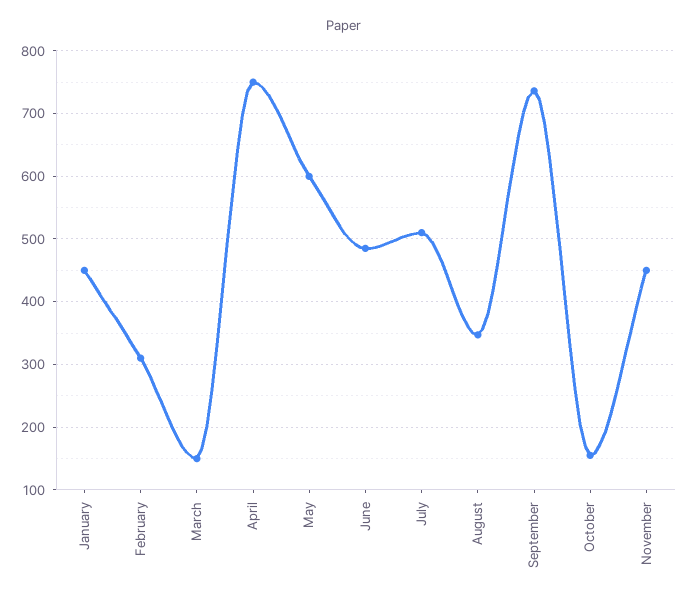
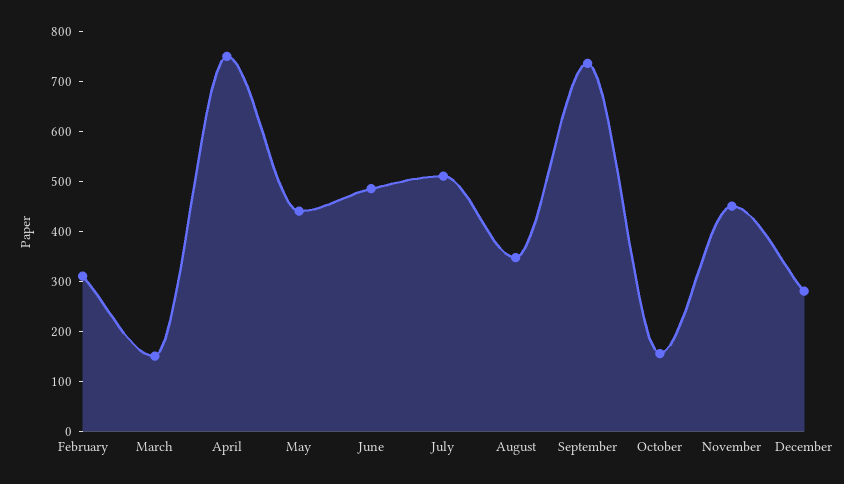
January: 450 -> none
May: 600 -> 440
December: none -> 280

